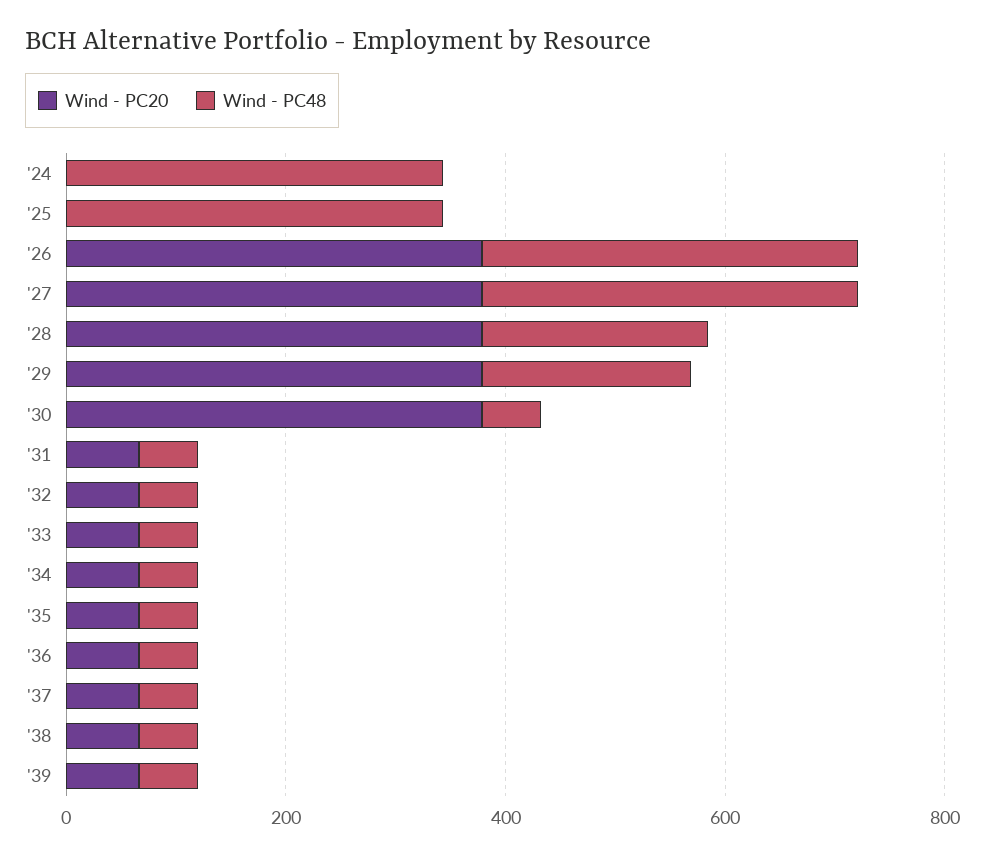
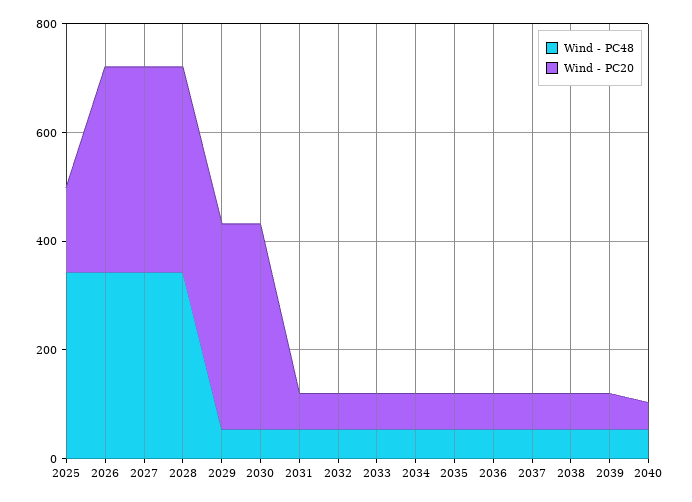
Wind - PC20, '24: 0 -> none
Wind - PC48, '24: 350 -> none
Wind - PC20, '25: 0 -> 150
Wind - PC48, '28: 200 -> 350
Wind - PC48, '29: 200 -> 50
Wind - PC48, 2040: none -> 50
Wind - PC20, 2040: none -> 50

